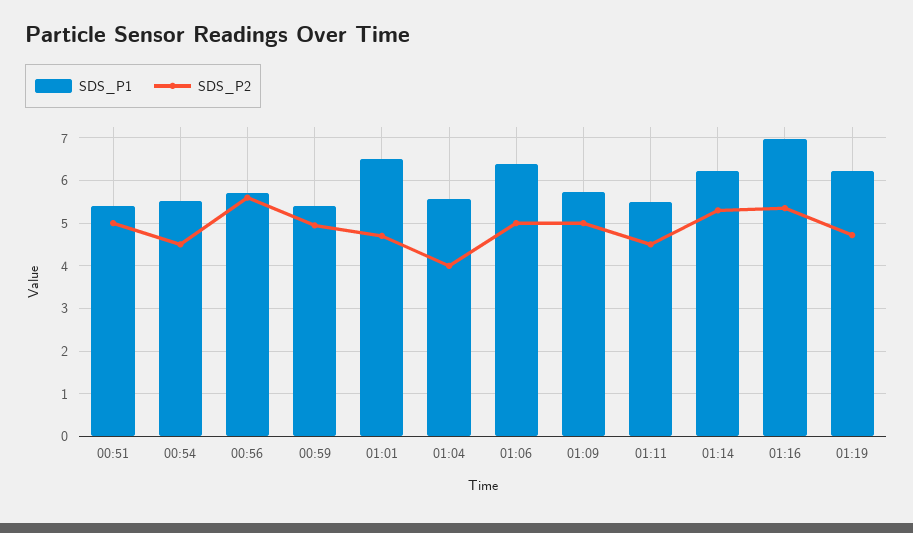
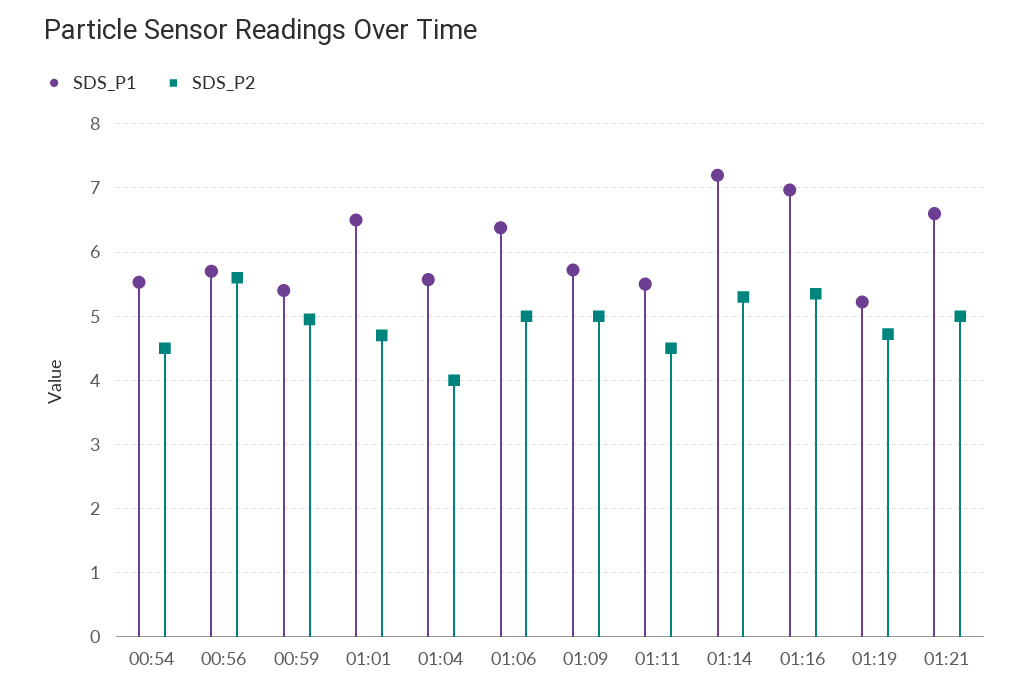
SDS_P1, 00:51: 5.4 -> none
SDS_P2, 00:51: 5 -> none
SDS_P1, 01:14: 6.2 -> 7.2
SDS_P1, 01:19: 6.2 -> 5.2
SDS_P1, 01:21: none -> 6.6
SDS_P2, 01:21: none -> 5

